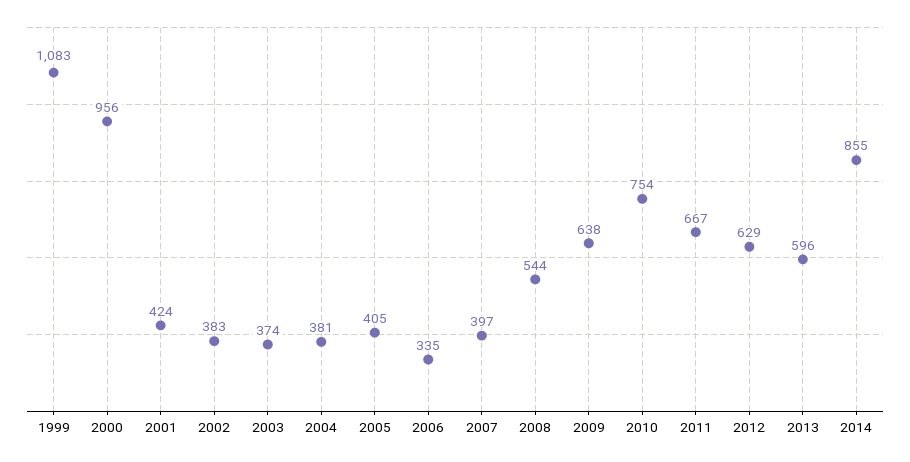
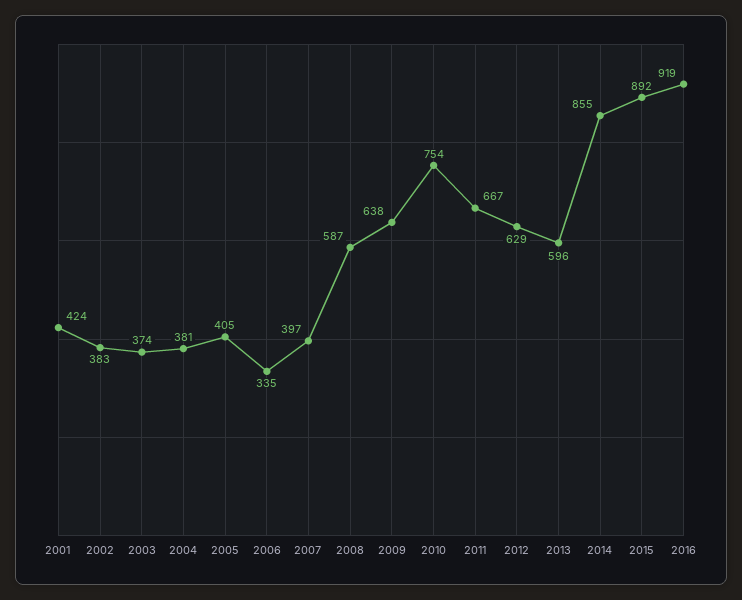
1999: 1083 -> none
2000: 956 -> none
2008: 544 -> 587
2015: none -> 892
2016: none -> 919

